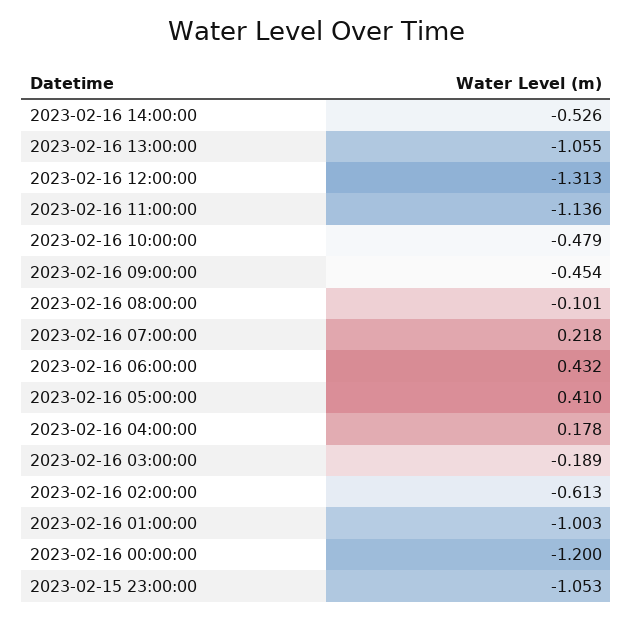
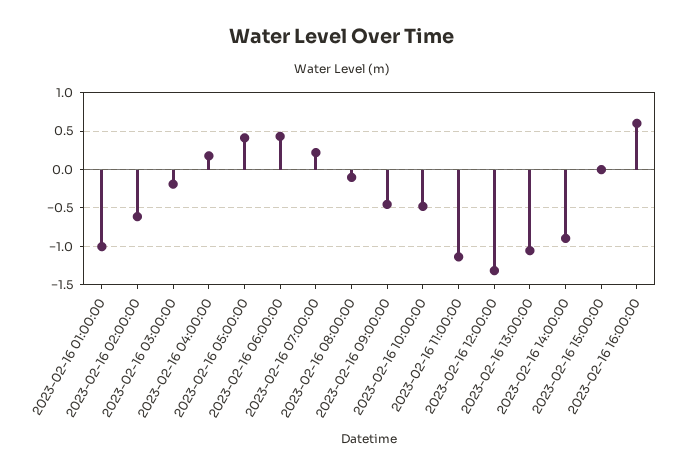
2023-02-16 14:00:00: -0.526 -> -0.9
2023-02-16 00:00:00: -1.2 -> none
2023-02-15 23:00:00: -1.053 -> none
2023-02-16 15:00:00: none -> 0
2023-02-16 16:00:00: none -> 0.6

